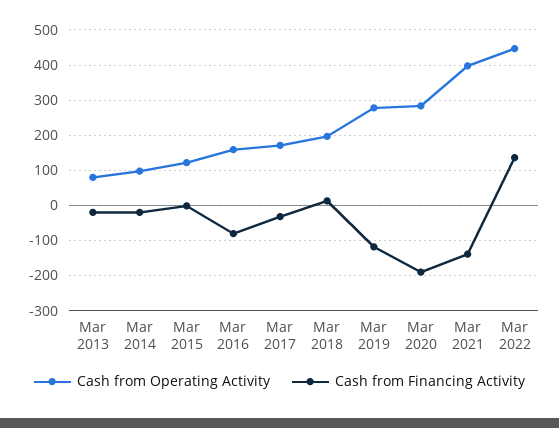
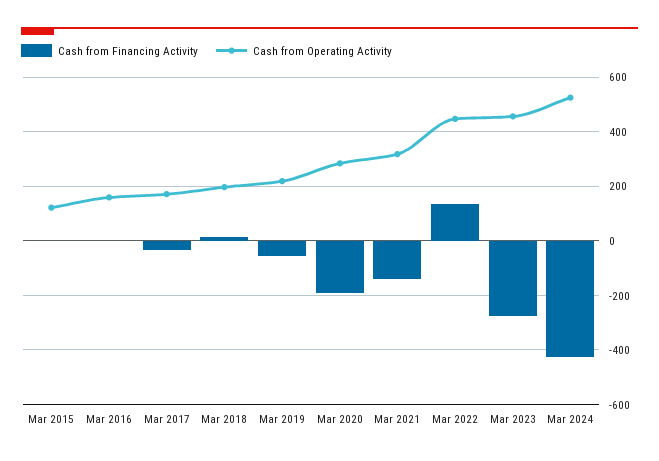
Cash from Operating Activity, Mar 2013: 80 -> none
Cash from Financing Activity, Mar 2013: -20 -> none
Cash from Operating Activity, Mar 2014: 100 -> none
Cash from Financing Activity, Mar 2014: -20 -> none
Cash from Financing Activity, Mar 2016: -80 -> 0
Cash from Operating Activity, Mar 2019: 280 -> 225
Cash from Financing Activity, Mar 2019: -120 -> -50
Cash from Operating Activity, Mar 2021: 400 -> 325
Cash from Financing Activity, Mar 2023: none -> -275
Cash from Operating Activity, Mar 2023: none -> 450
Cash from Financing Activity, Mar 2024: none -> -425
Cash from Operating Activity, Mar 2024: none -> 525

